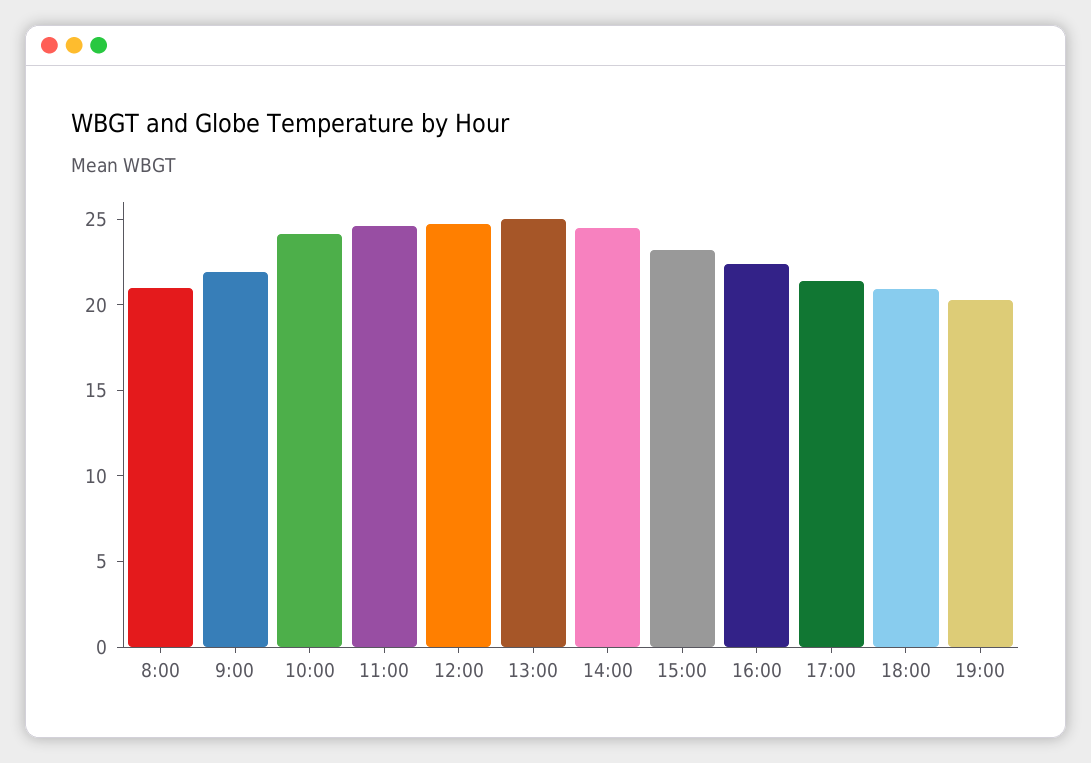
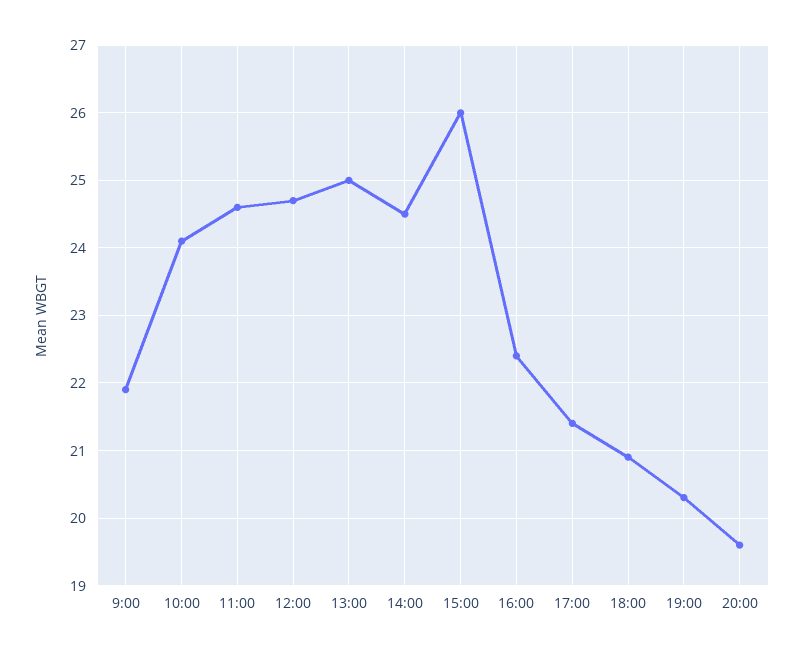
8:00: 21 -> none
15:00: 23 -> 26
20:00: none -> 19.6

